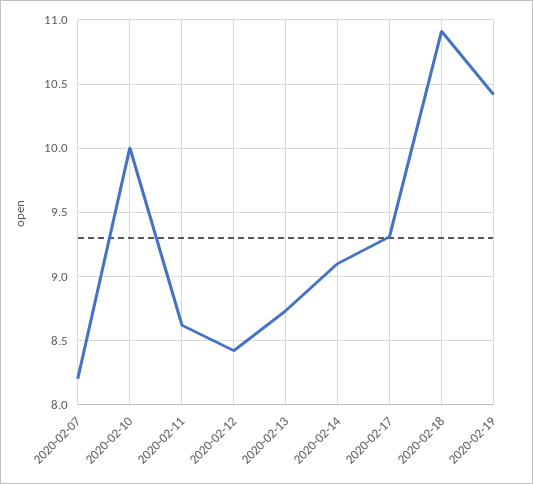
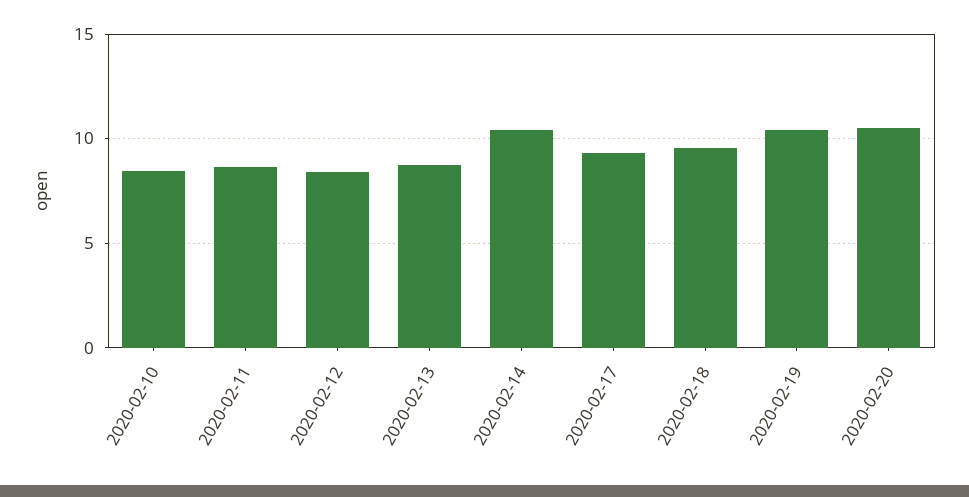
2020-02-07: 8.2 -> none
2020-02-10: 10 -> 8.5
2020-02-14: 9.1 -> 10.5
2020-02-18: 10.9 -> 9.5
2020-02-20: none -> 10.5

